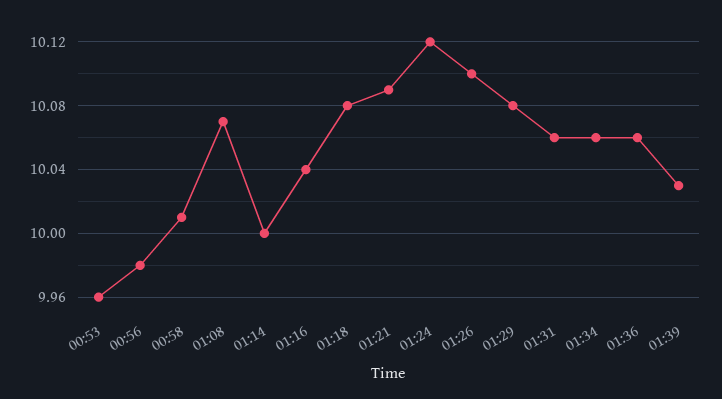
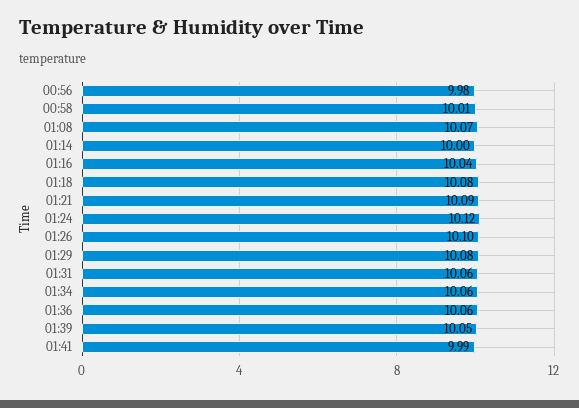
00:53: 9.96 -> none
01:39: 10.03 -> 10.05
01:41: none -> 9.99

